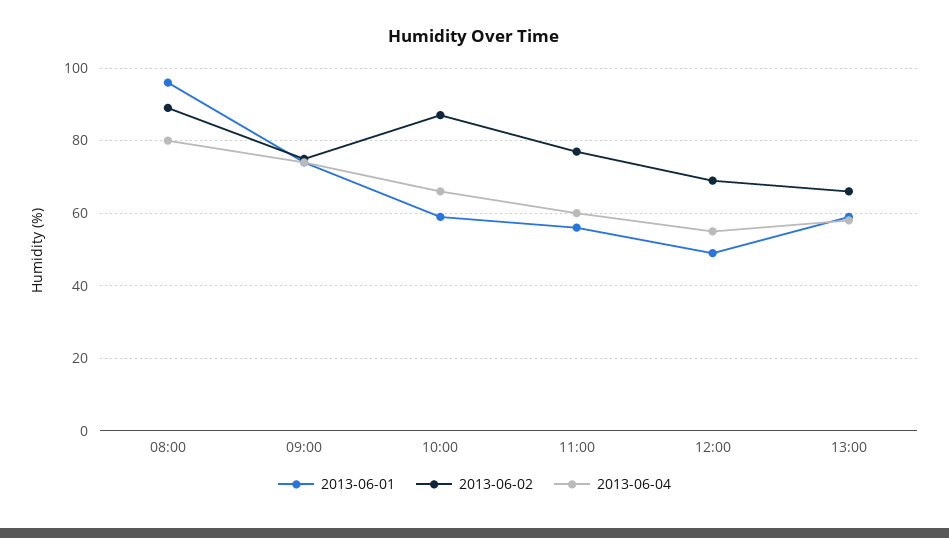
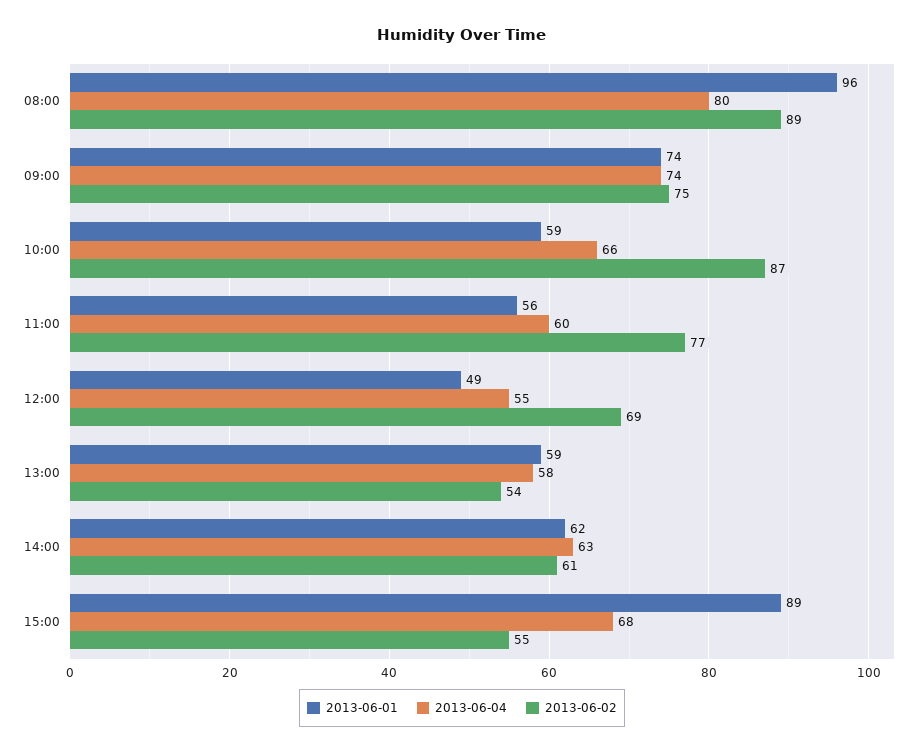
2013-06-02, 13:00: 65 -> 54
2013-06-01, 14:00: none -> 62
2013-06-04, 14:00: none -> 63
2013-06-02, 14:00: none -> 61
2013-06-01, 15:00: none -> 89
2013-06-04, 15:00: none -> 68
2013-06-02, 15:00: none -> 55

